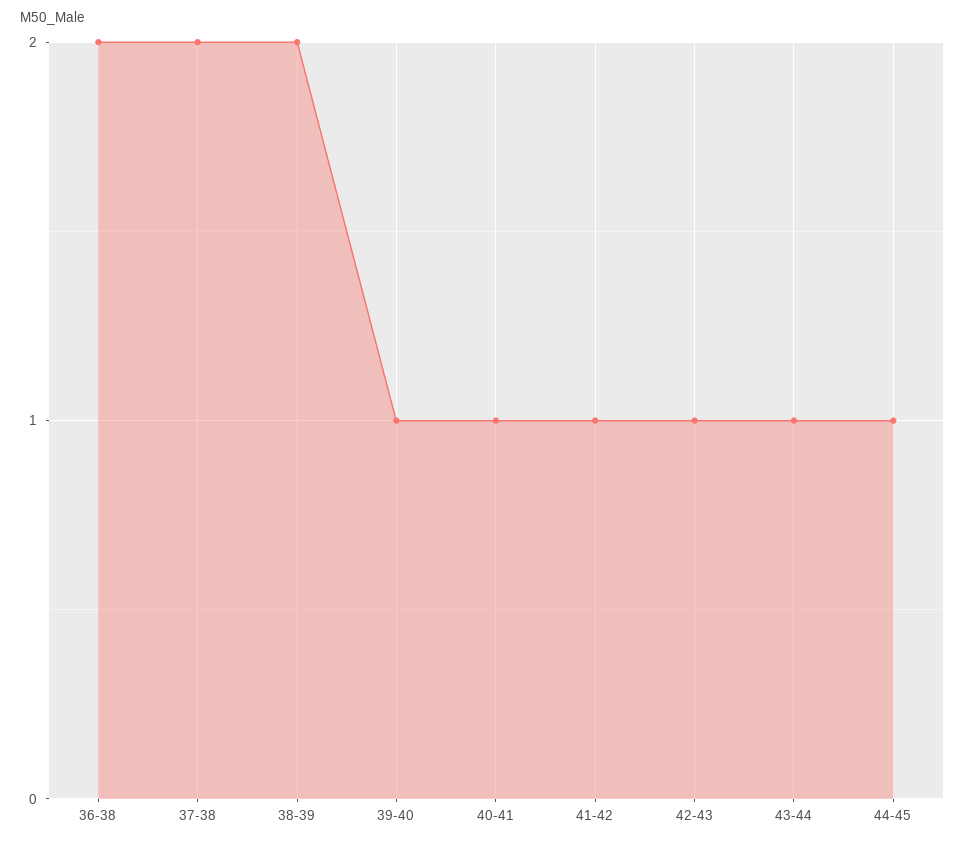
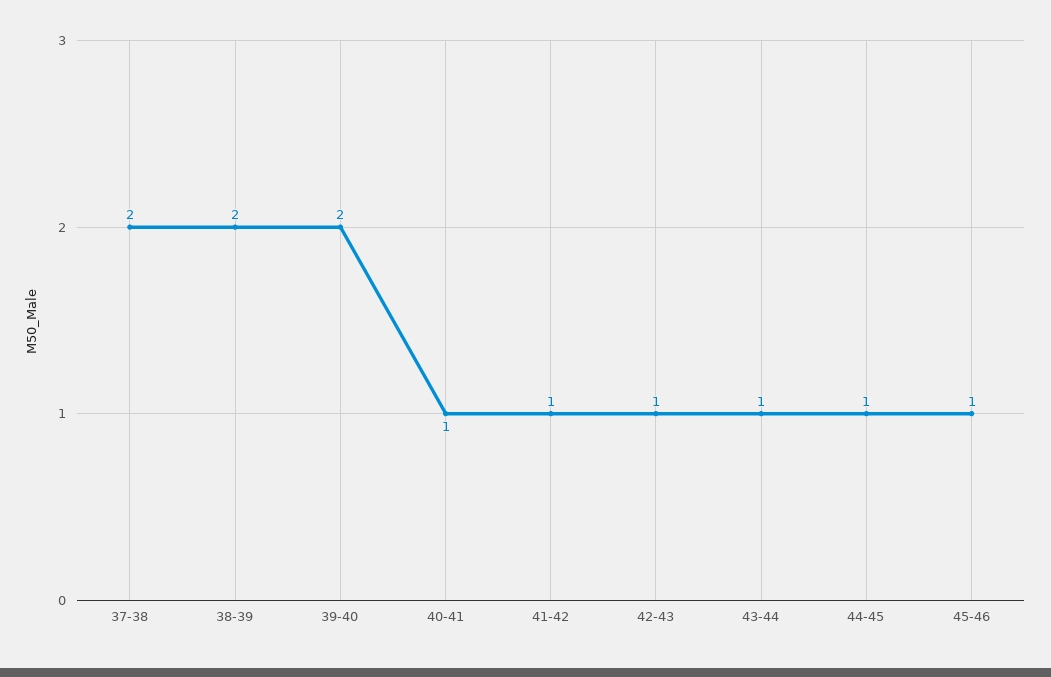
36-38: 2 -> none
39-40: 1 -> 2
45-46: none -> 1

